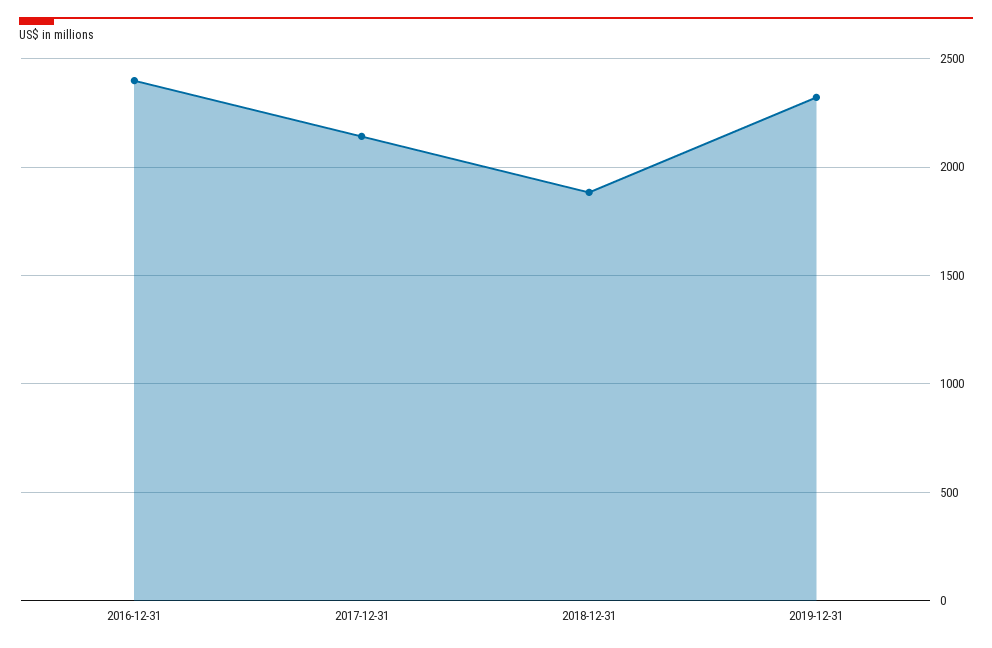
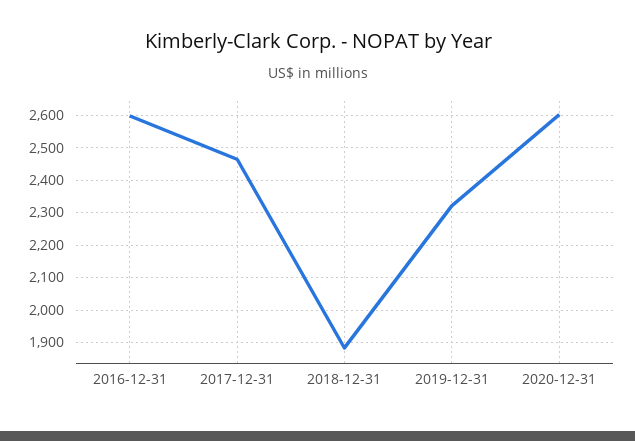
2016-12-31: 2400 -> 2600
2017-12-31: 2150 -> 2460
2020-12-31: none -> 2600

